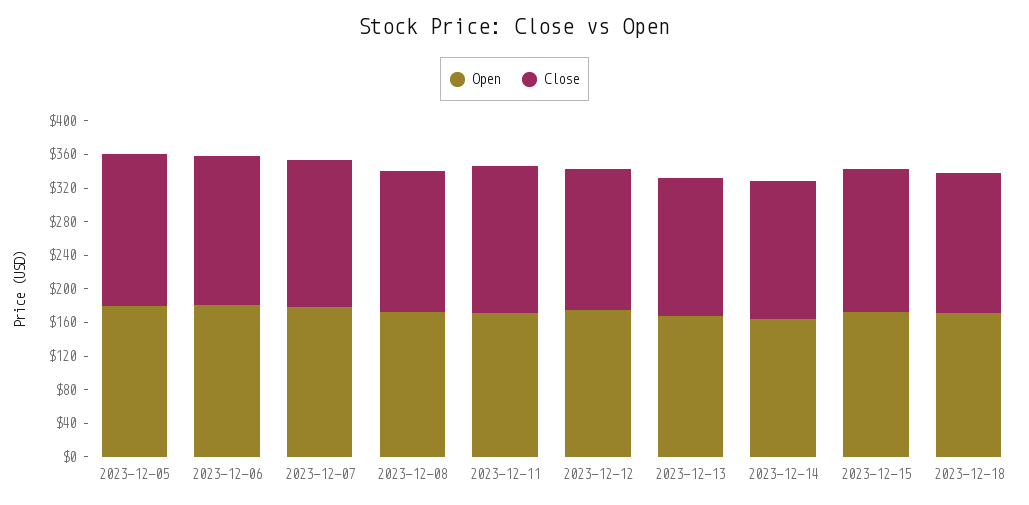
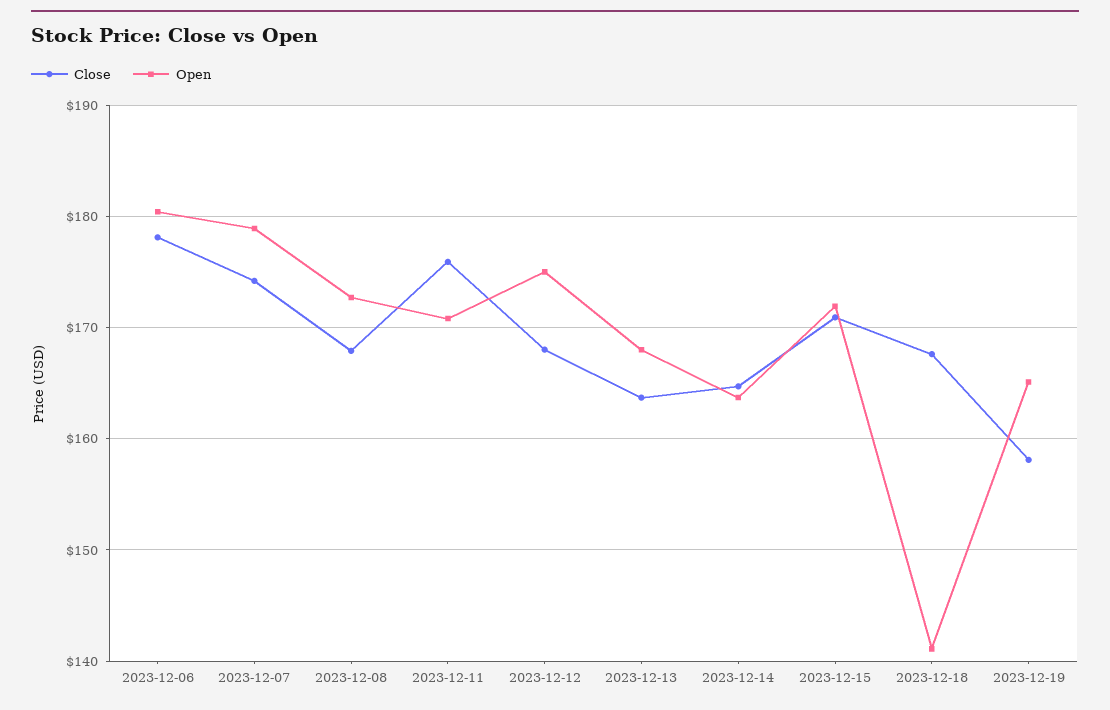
Open, 2023-12-05: 180 -> none
Close, 2023-12-05: 180 -> none
Open, 2023-12-18: 170 -> 141
Close, 2023-12-19: none -> 158
Open, 2023-12-19: none -> 165

